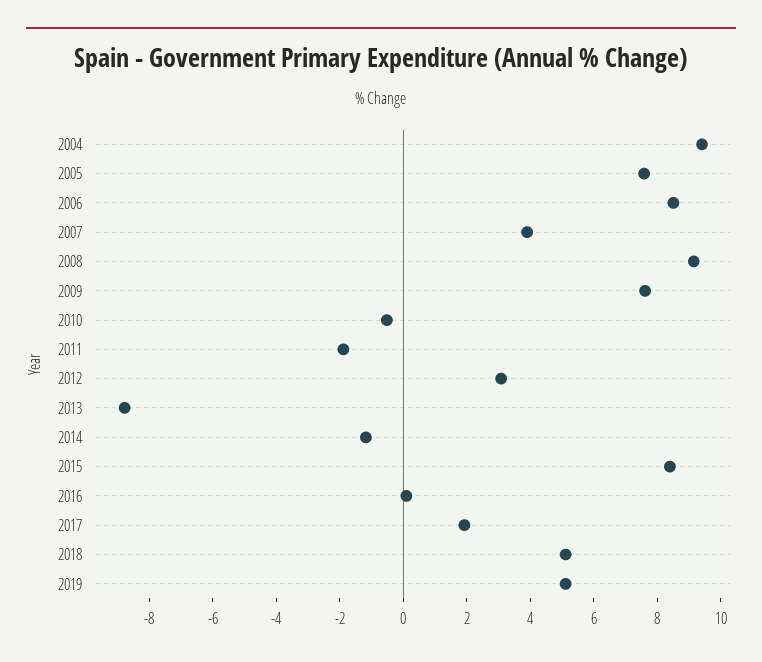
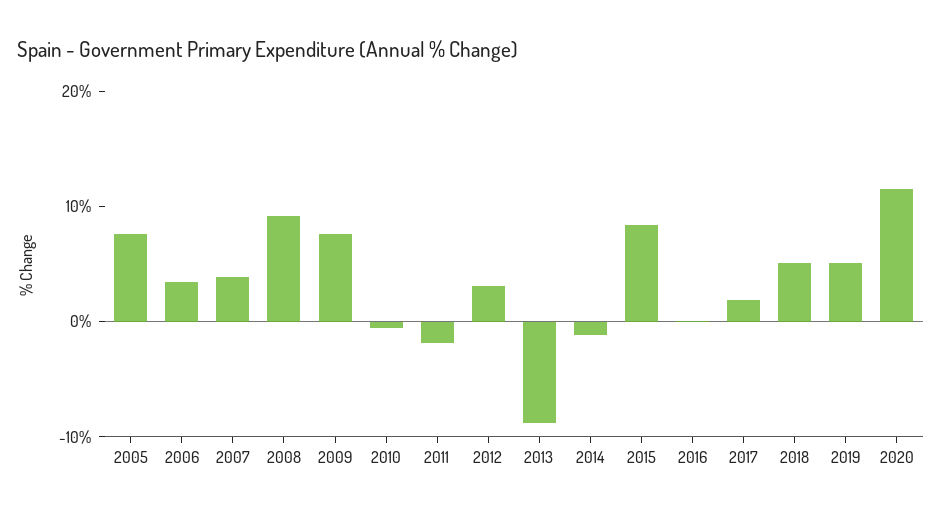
2004: 9.5 -> none
2006: 8.5 -> 4
2020: none -> 12

